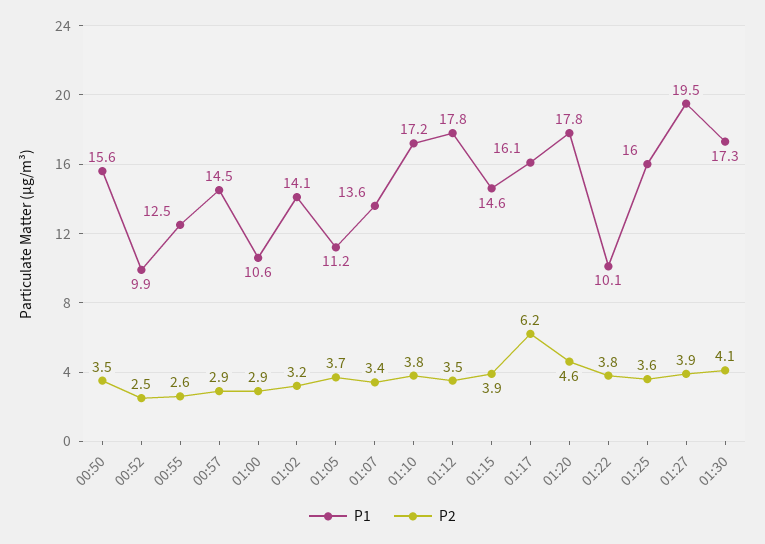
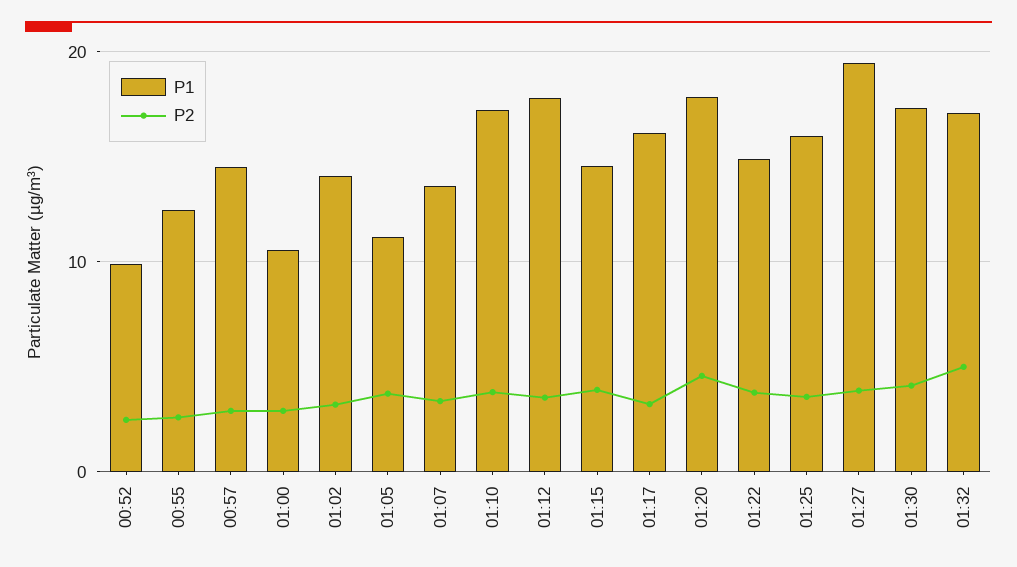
P1, 00:50: 15.6 -> none
P2, 00:50: 3.5 -> none
P2, 01:17: 6.2 -> 3
P1, 01:22: 10.1 -> 15
P1, 01:32: none -> 17
P2, 01:32: none -> 5

